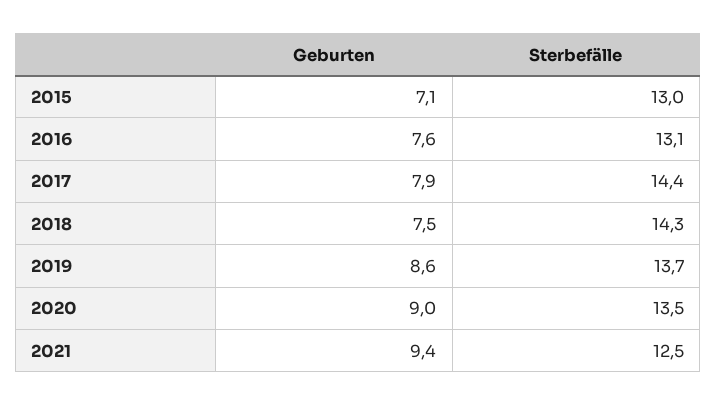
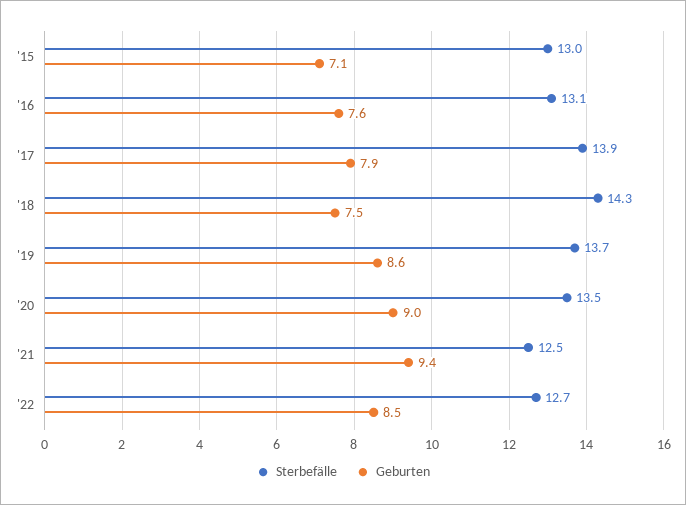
Sterbefälle, 2017: 14.4 -> 13.9
Sterbefälle, '22: none -> 12.7
Geburten, '22: none -> 8.5

